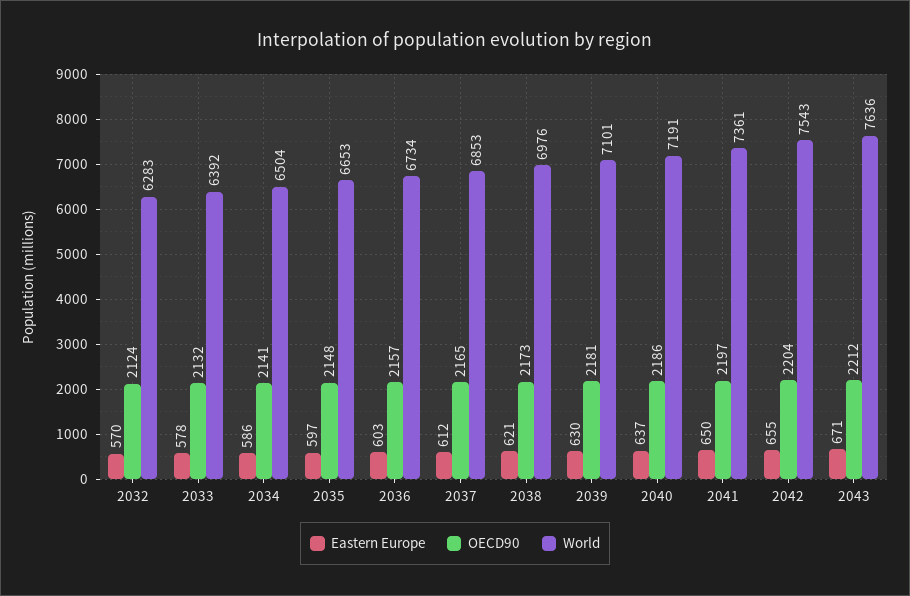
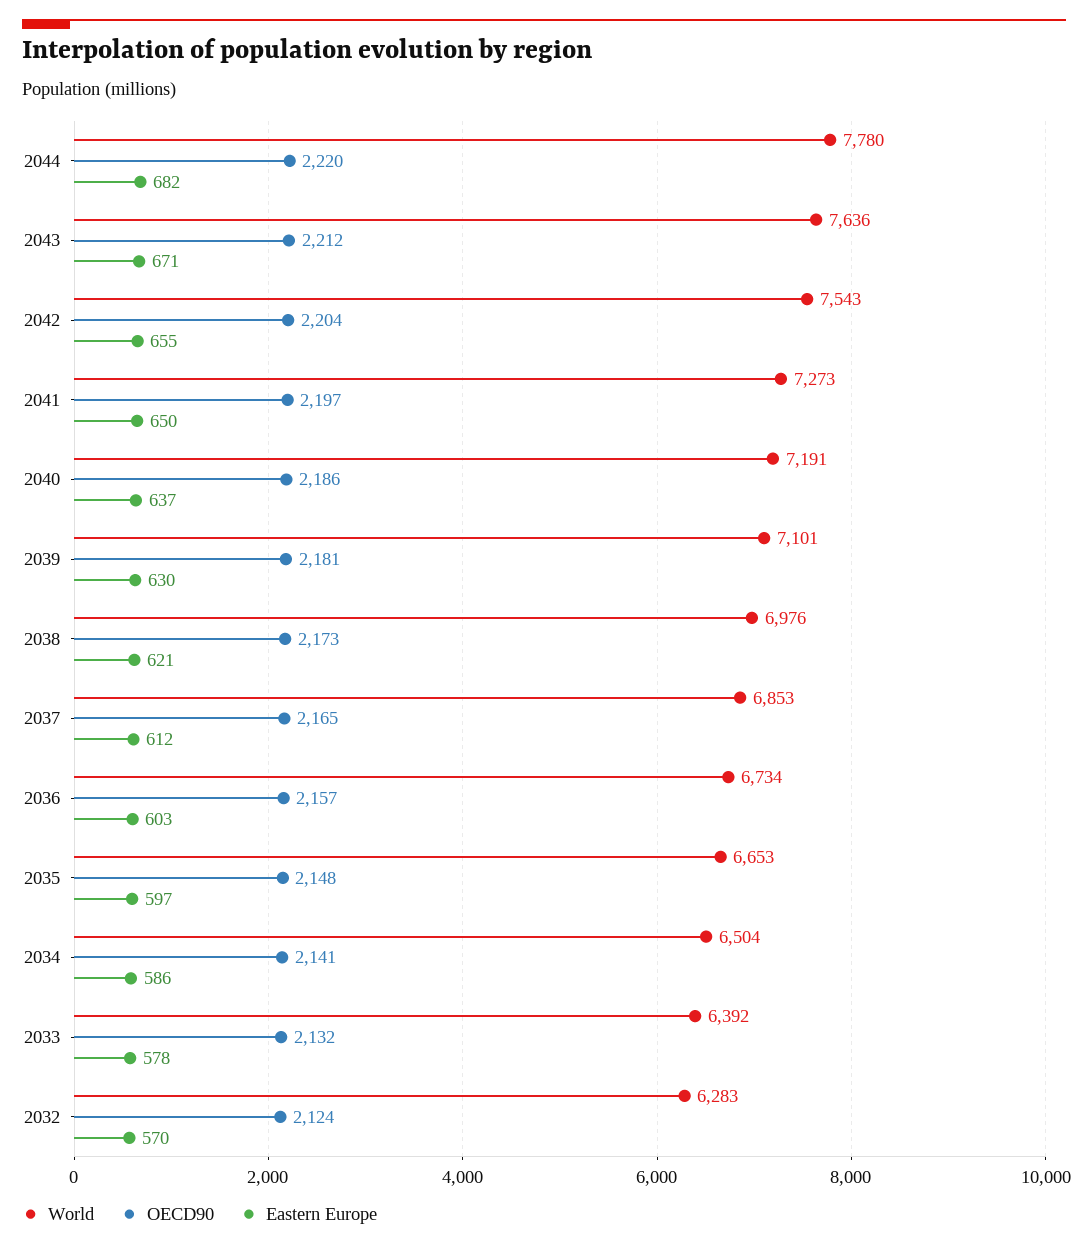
World, 2041: 7361 -> 7273
World, 2044: none -> 7780
OECD90, 2044: none -> 2220
Eastern Europe, 2044: none -> 682

